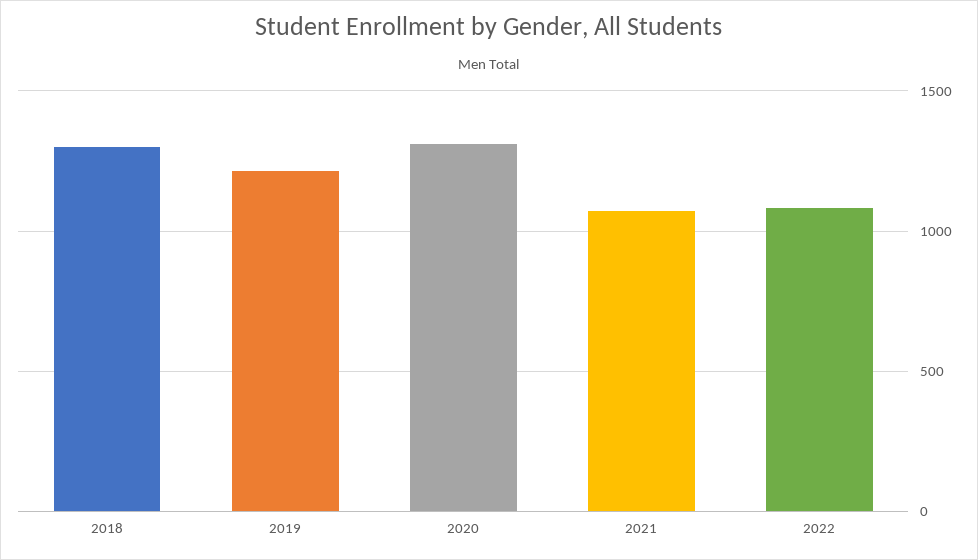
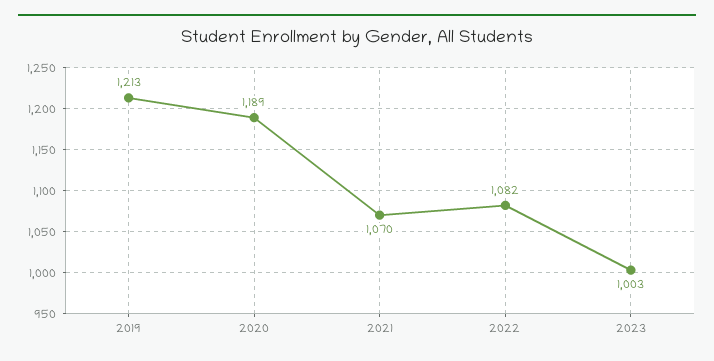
2018: 1300 -> none
2020: 1300 -> 1189
2023: none -> 1003

